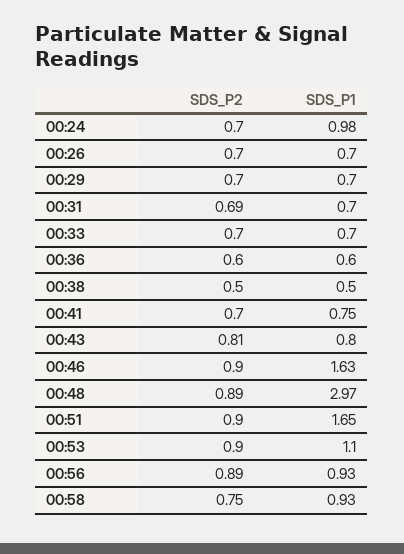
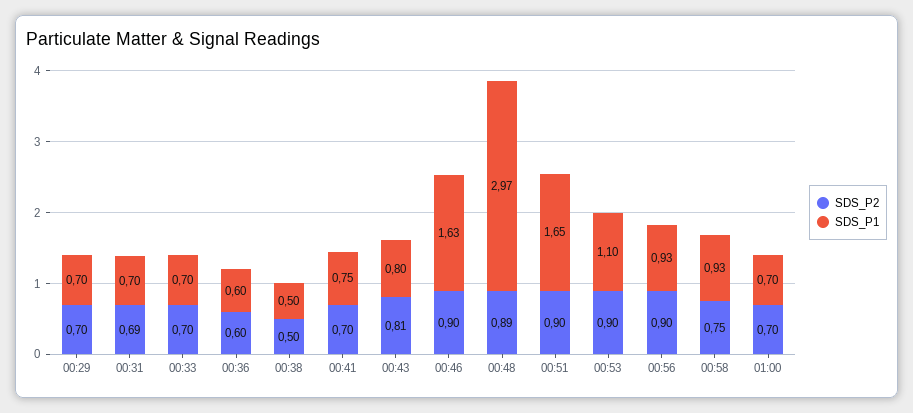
SDS_P2, 00:24: 0.7 -> none
SDS_P1, 00:24: 0.98 -> none
SDS_P2, 00:26: 0.7 -> none
SDS_P1, 00:26: 0.7 -> none
SDS_P2, 00:56: 0.89 -> 0.9
SDS_P2, 01:00: none -> 0.7
SDS_P1, 01:00: none -> 0.7

